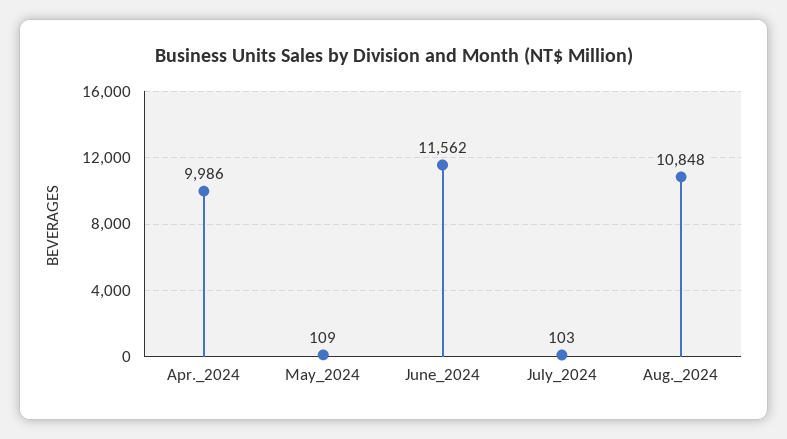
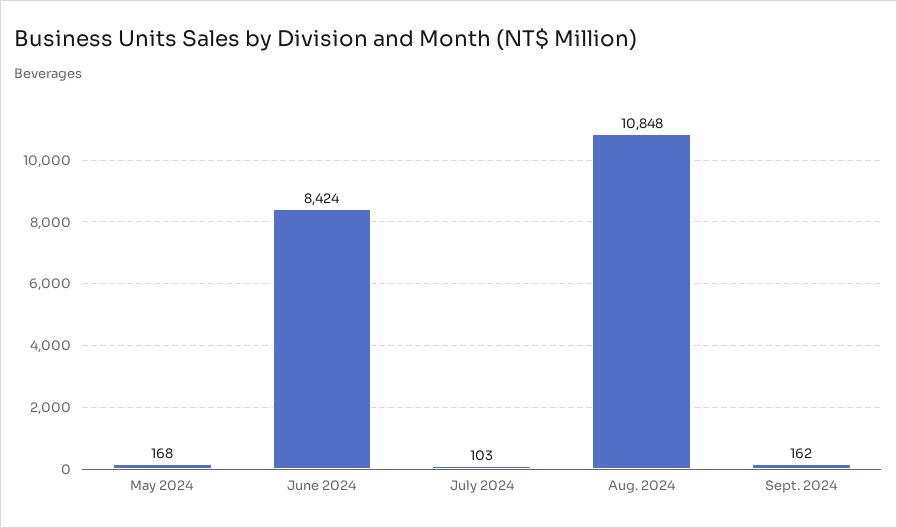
Apr._2024: 9986 -> none
May_2024: 109 -> 168
June_2024: 11562 -> 8424
Sept. 2024: none -> 162

